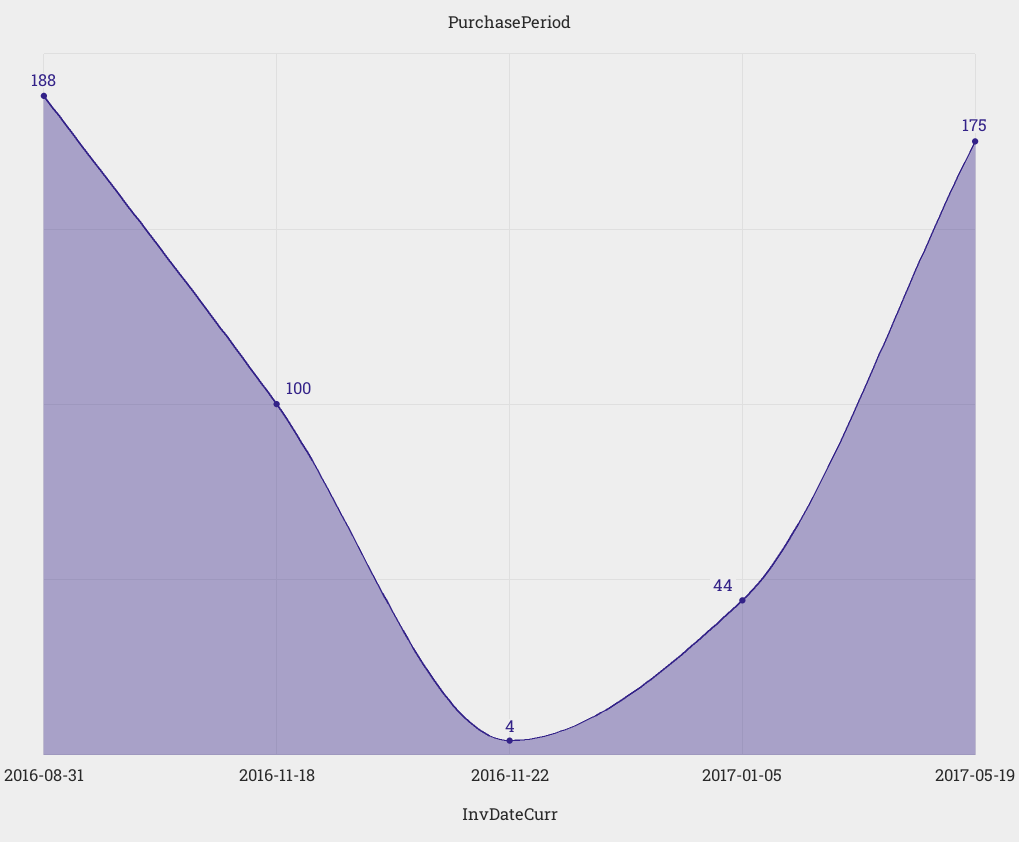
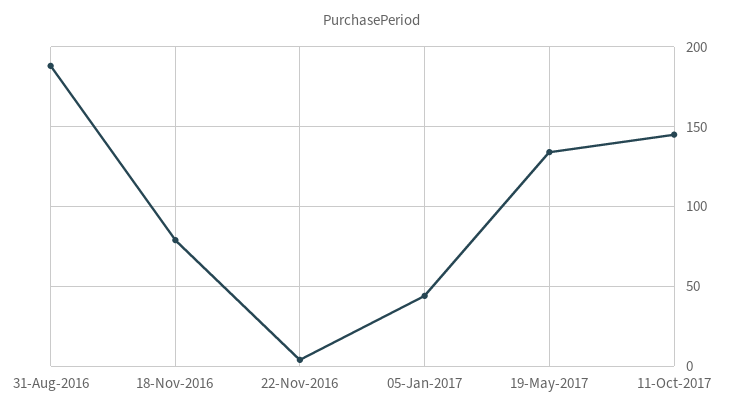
2016-11-18: 100 -> 80
2017-05-19: 175 -> 135
11-Oct-2017: none -> 145

